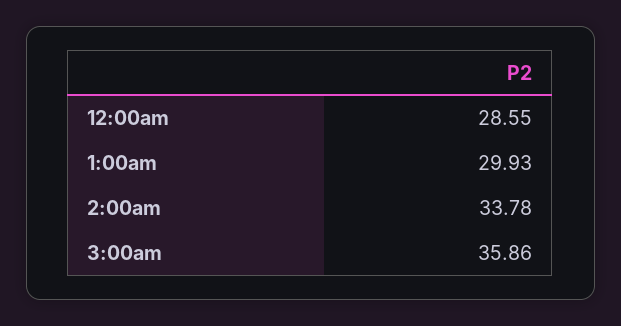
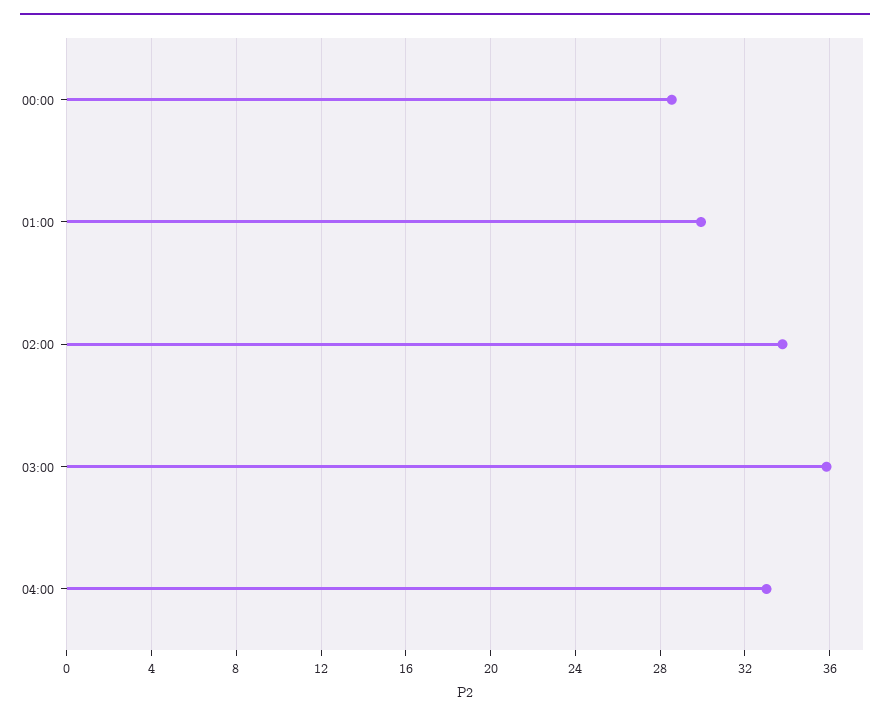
04:00: none -> 33

